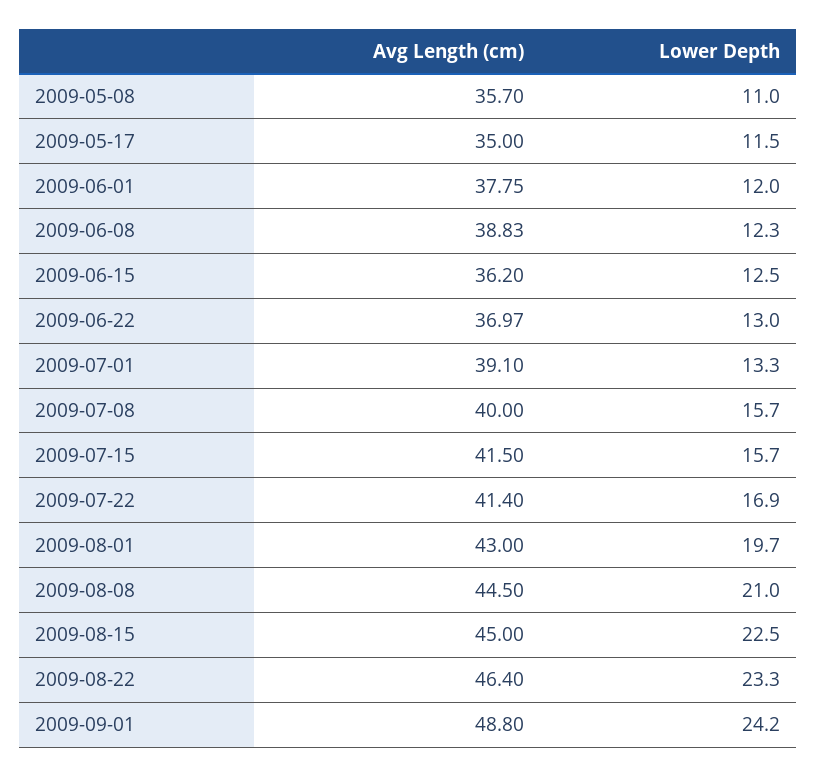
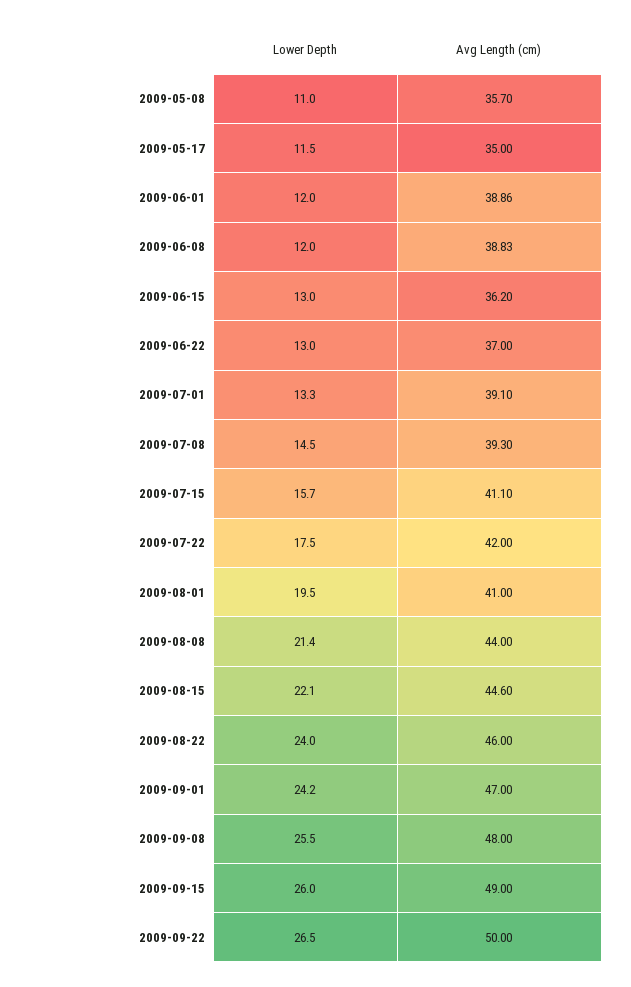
Avg Length (cm), 2009-06-01: 37.75 -> 38.86
Lower Depth, 2009-06-08: 12.3 -> 12
Lower Depth, 2009-06-15: 12.5 -> 13
Avg Length (cm), 2009-06-22: 36.97 -> 37
Avg Length (cm), 2009-07-08: 40 -> 39.3
Lower Depth, 2009-07-08: 15.7 -> 14.5
Avg Length (cm), 2009-07-15: 41.5 -> 41.1
Avg Length (cm), 2009-07-22: 41.4 -> 42
Lower Depth, 2009-07-22: 16.9 -> 17.5
Avg Length (cm), 2009-08-01: 43 -> 41
Lower Depth, 2009-08-01: 19.7 -> 19.5
Avg Length (cm), 2009-08-08: 44.5 -> 44
Lower Depth, 2009-08-08: 21 -> 21.4
Avg Length (cm), 2009-08-15: 45 -> 44.6
Lower Depth, 2009-08-15: 22.5 -> 22.1
Avg Length (cm), 2009-08-22: 46.4 -> 46
Lower Depth, 2009-08-22: 23.3 -> 24
Avg Length (cm), 2009-09-01: 48.8 -> 47
Lower Depth, 2009-09-08: none -> 25.5
Avg Length (cm), 2009-09-08: none -> 48
Lower Depth, 2009-09-15: none -> 26
Avg Length (cm), 2009-09-15: none -> 49
Lower Depth, 2009-09-22: none -> 26.5
Avg Length (cm), 2009-09-22: none -> 50

